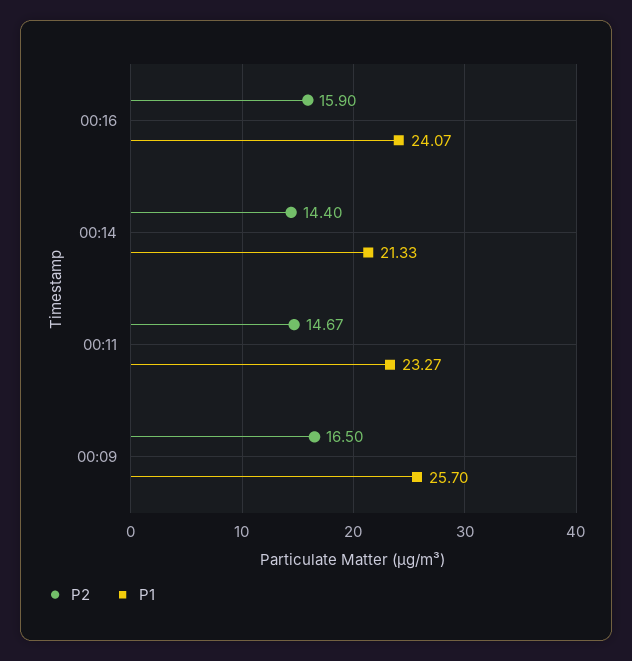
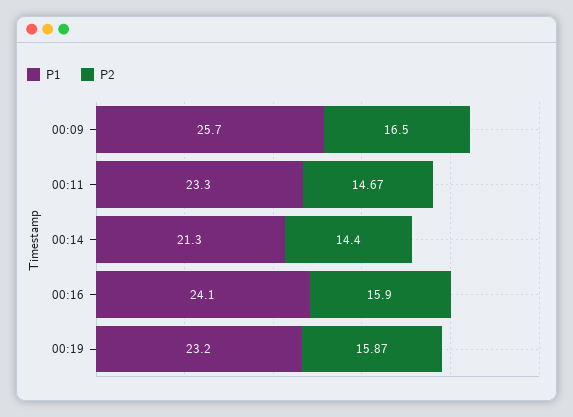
P1, 00:19: none -> 23.2
P2, 00:19: none -> 15.87

